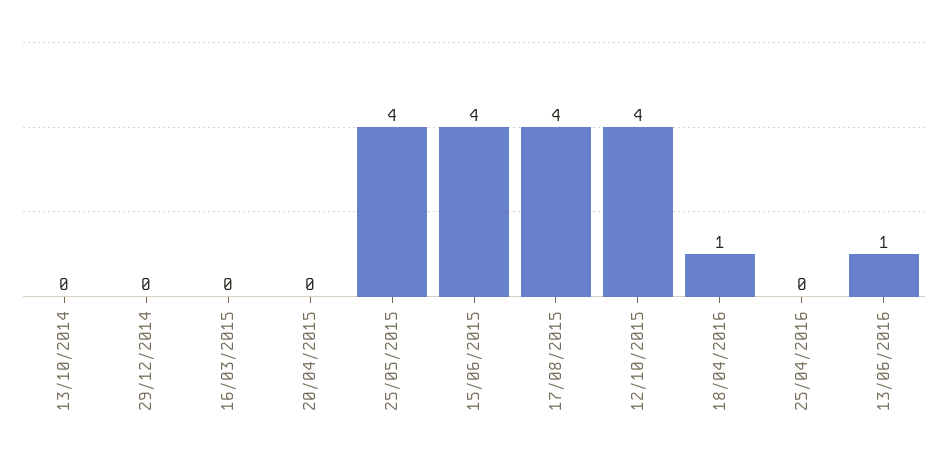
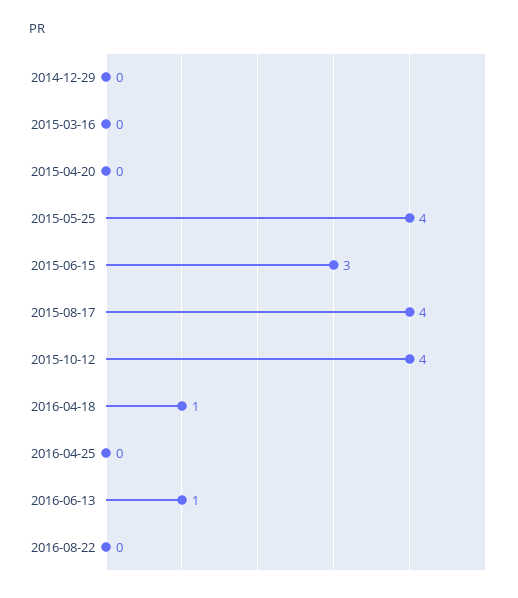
13/10/2014: 0 -> none
15/06/2015: 4 -> 3
2016-08-22: none -> 0

